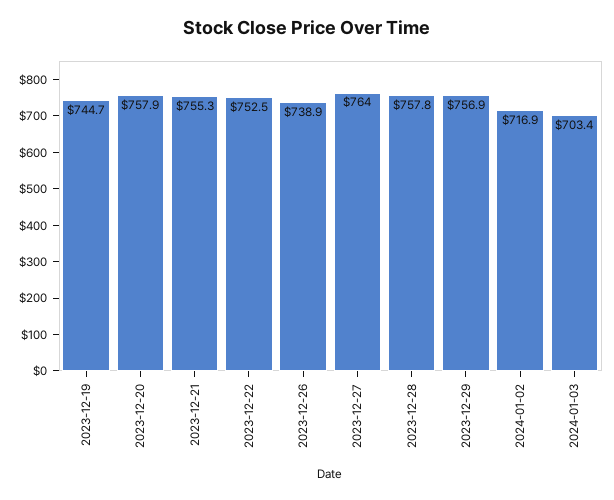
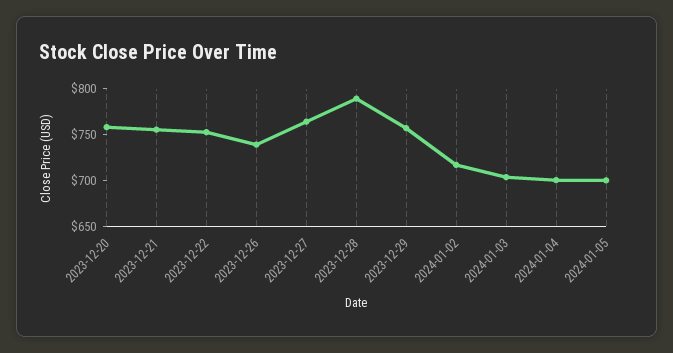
2023-12-19: 744.7 -> none
2023-12-28: 757.8 -> 790
2024-01-04: none -> 700
2024-01-05: none -> 700

